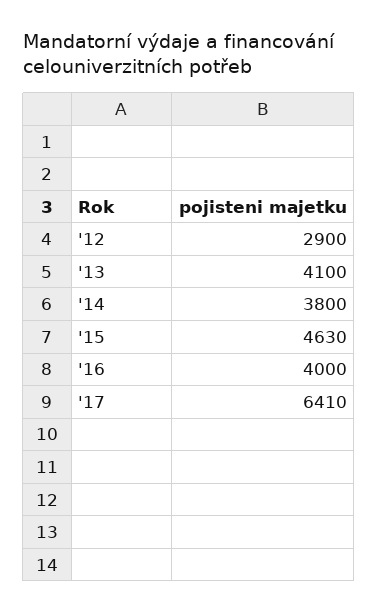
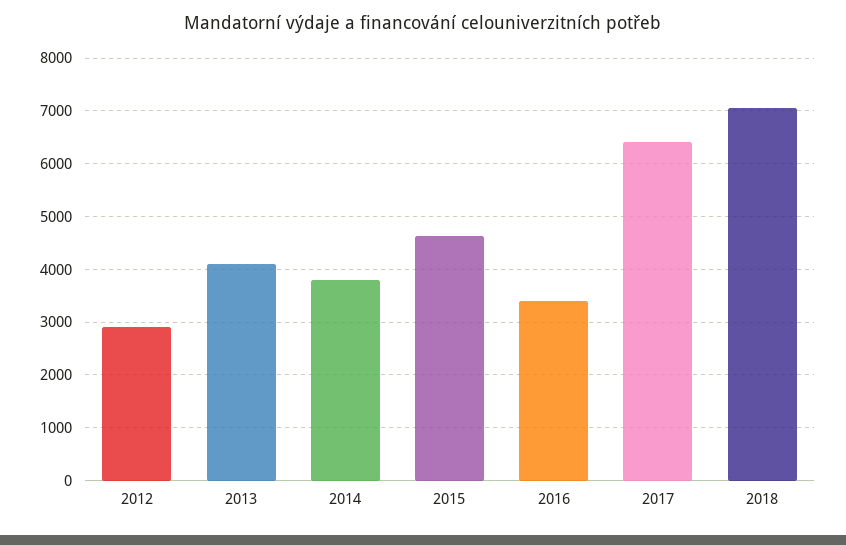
'16: 4000 -> 3400
2018: none -> 7000

